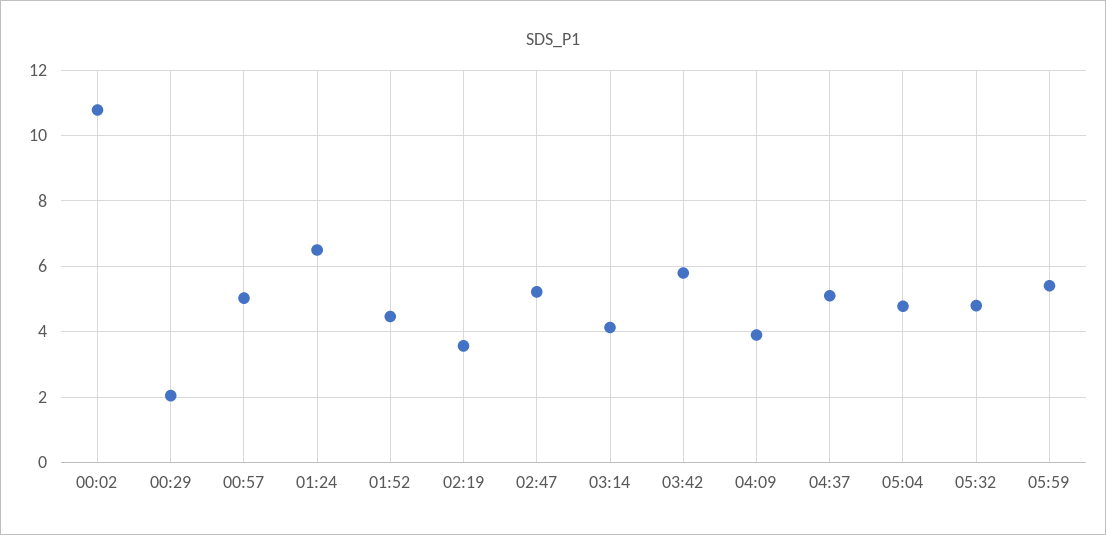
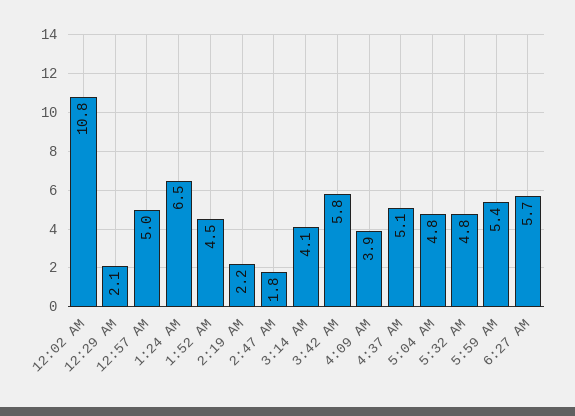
02:19: 3.6 -> 2.2
02:47: 5.2 -> 1.8
6:27 AM: none -> 5.7

